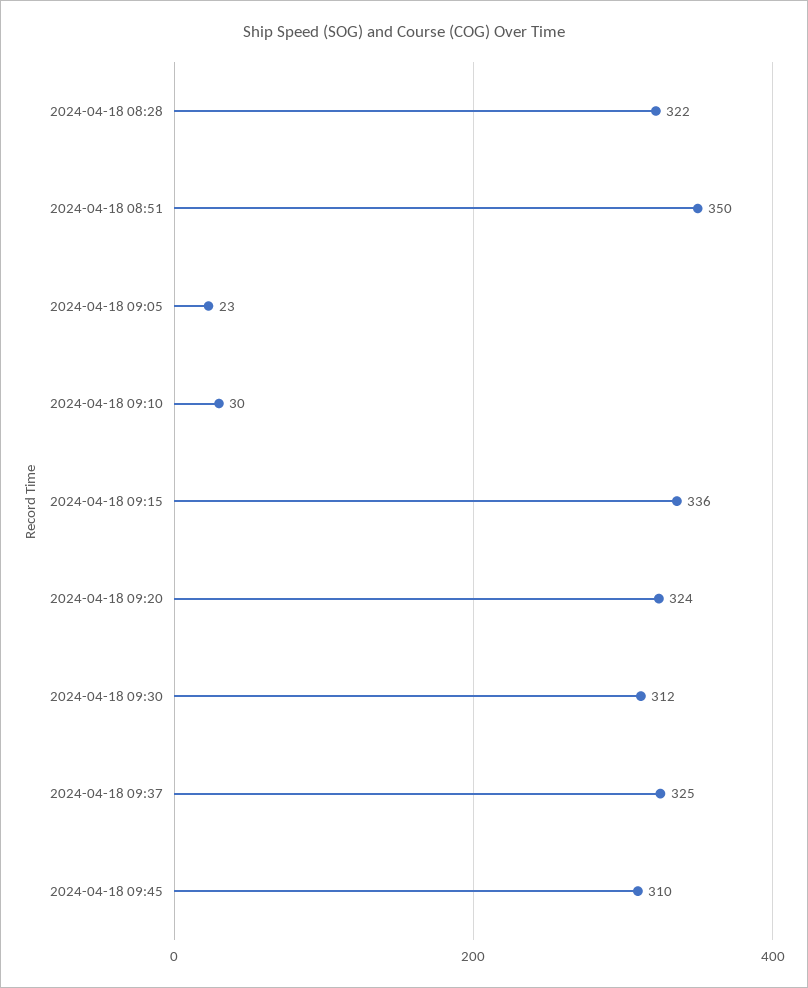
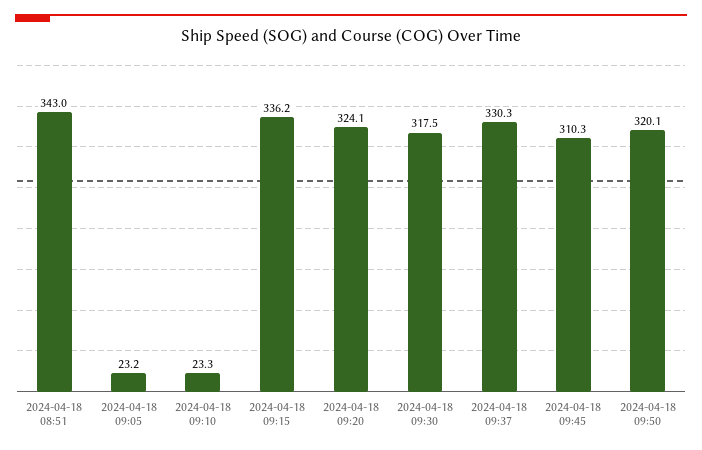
2024-04-18 08:28: 322 -> none
2024-04-18 08:51: 350 -> 343
2024-04-18 09:10: 30 -> 23.3
2024-04-18 09:30: 312 -> 317.5
2024-04-18 09:37: 325 -> 330.3
2024-04-18 09:50: none -> 320.1

